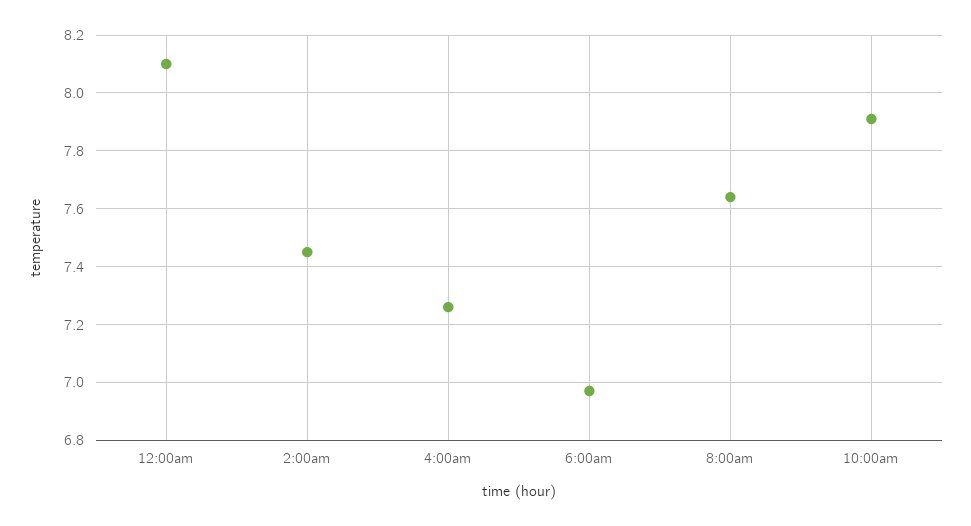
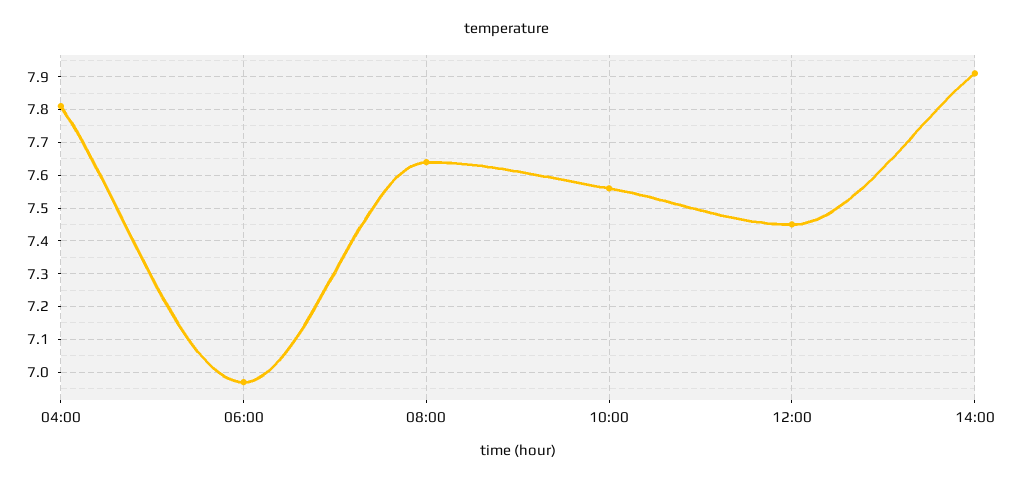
12:00am: 8.1 -> none
2:00am: 7.45 -> none
4:00am: 7.25 -> 7.8
10:00am: 7.9 -> 7.55
12:00: none -> 7.45
14:00: none -> 7.9

